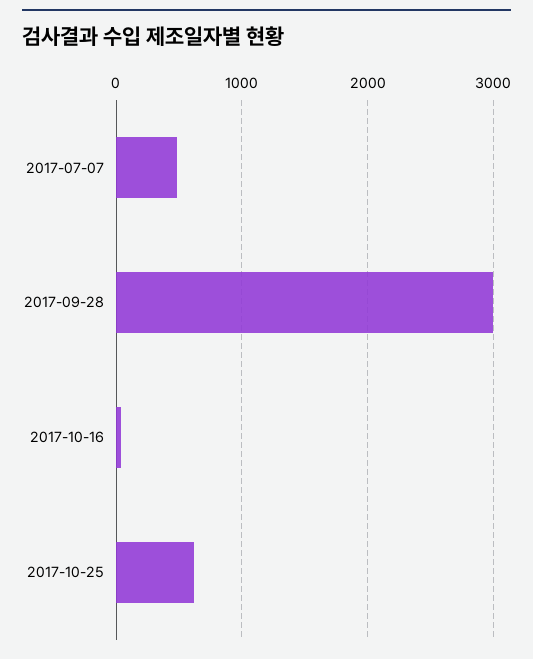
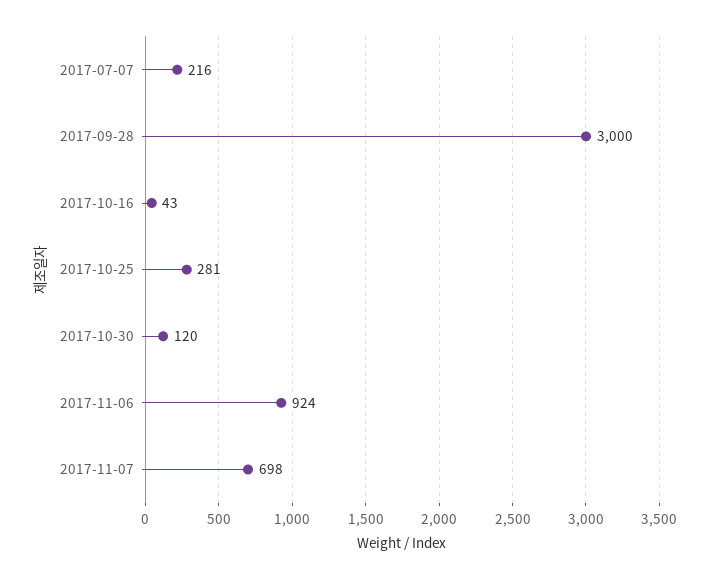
2017-07-07: 500 -> 216
2017-10-25: 600 -> 281
2017-10-30: none -> 120
2017-11-06: none -> 924
2017-11-07: none -> 698

